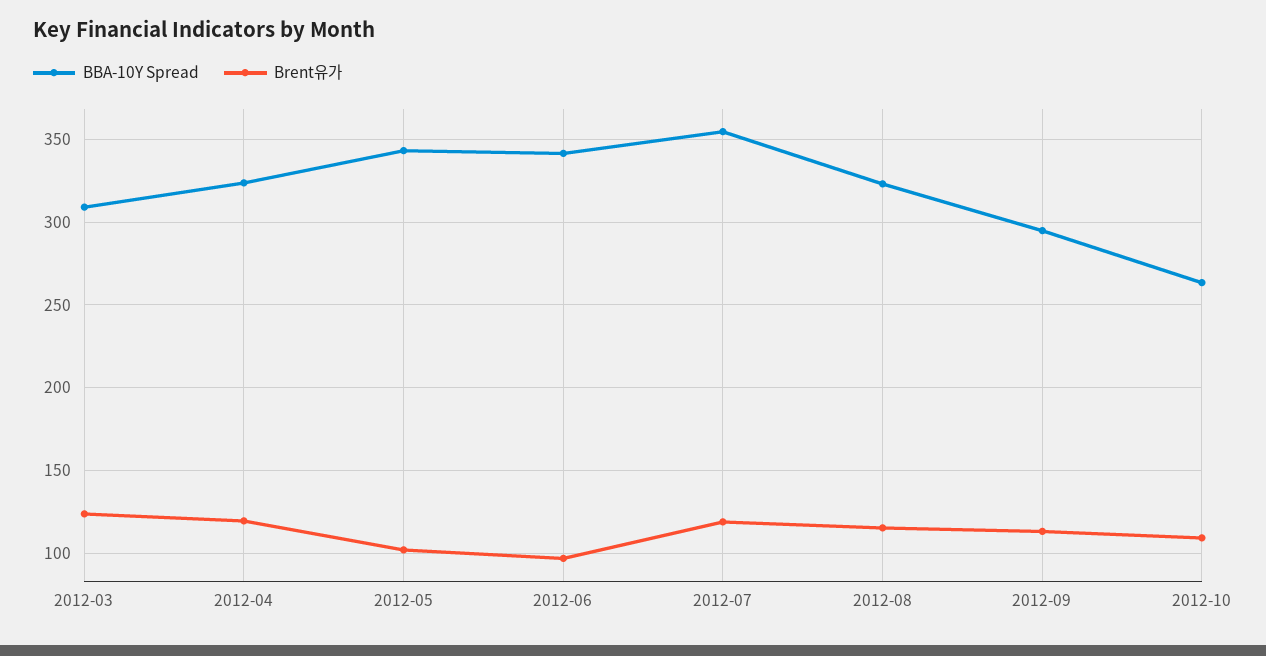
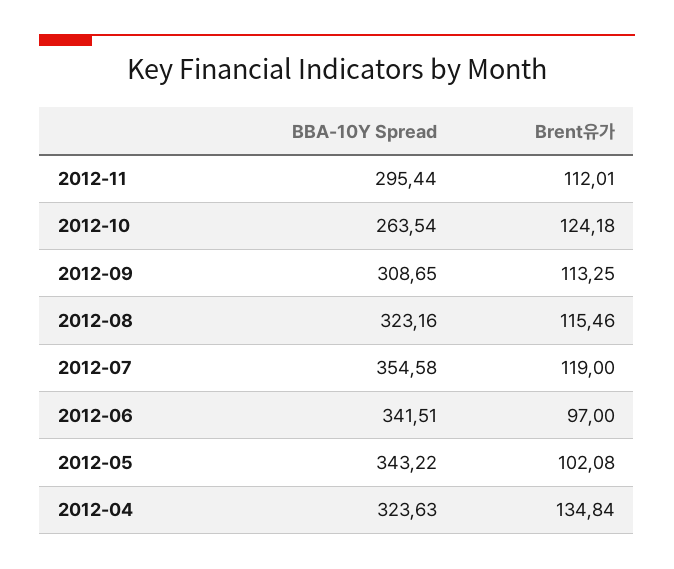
BBA-10Y Spread, 2012-03: 310 -> none
Brent유가, 2012-03: 125 -> none
Brent유가, 2012-04: 120 -> 134.84
BBA-10Y Spread, 2012-09: 295 -> 308.65
Brent유가, 2012-10: 110 -> 124.18
BBA-10Y Spread, 2012-11: none -> 295.44
Brent유가, 2012-11: none -> 112.01

